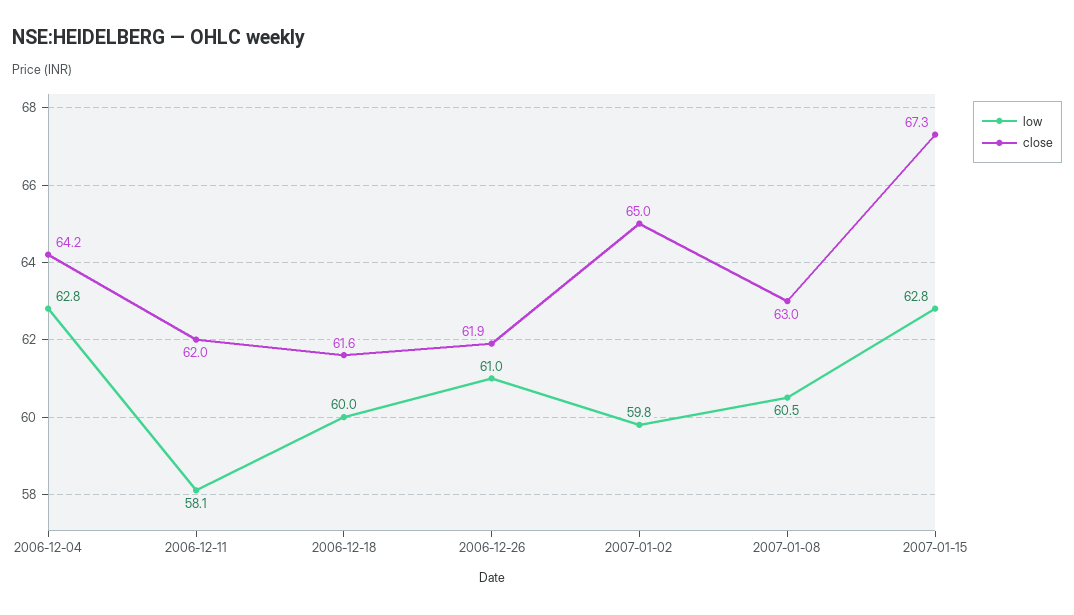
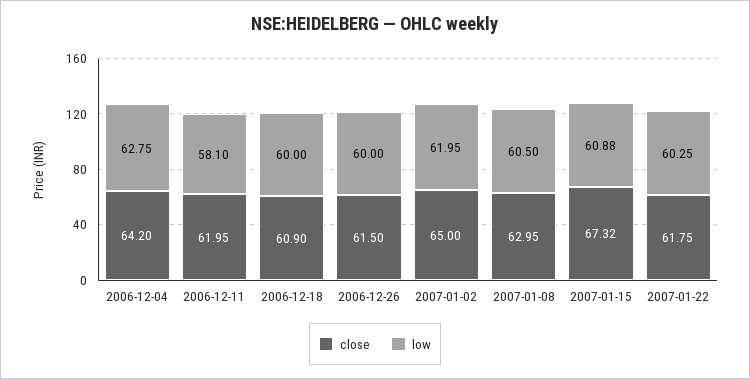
close, 2006-12-18: 61.6 -> 60.9
low, 2006-12-26: 61 -> 60
close, 2006-12-26: 61.9 -> 61.5
low, 2007-01-02: 59.8 -> 61.95
low, 2007-01-15: 62.8 -> 60.88
close, 2007-01-22: none -> 61.75
low, 2007-01-22: none -> 60.25

